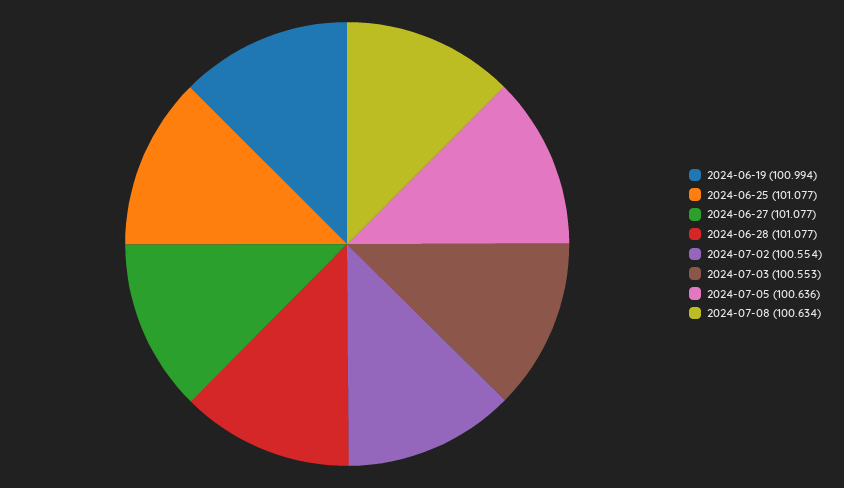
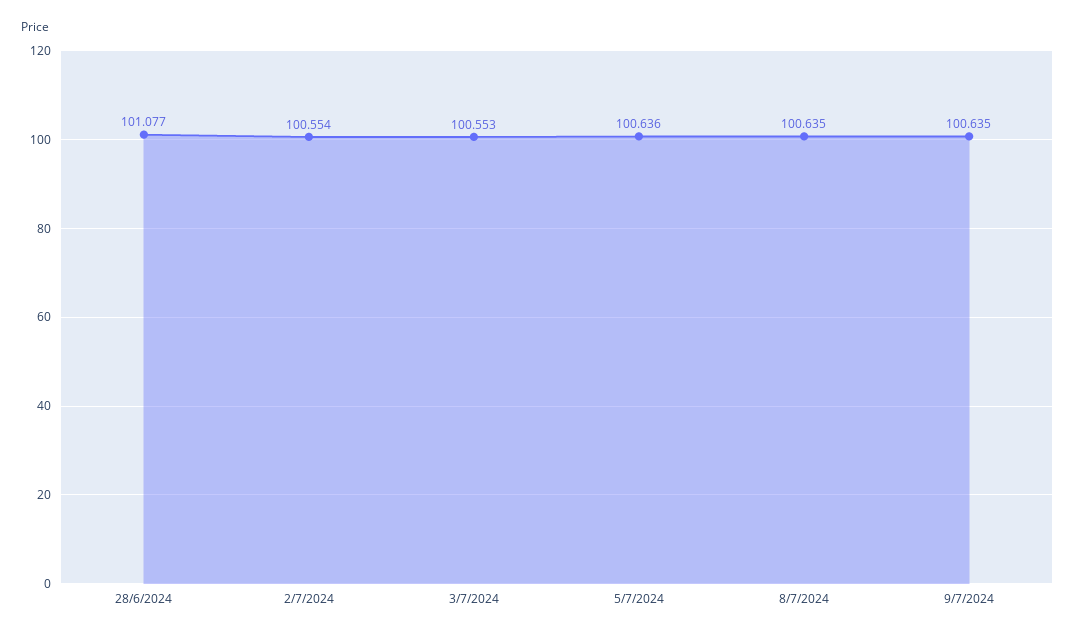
2024-06-19: 100.994 -> none
2024-06-25: 101.077 -> none
2024-06-27: 101.077 -> none
2024-07-08: 100.634 -> 100.635
9/7/2024: none -> 100.635

